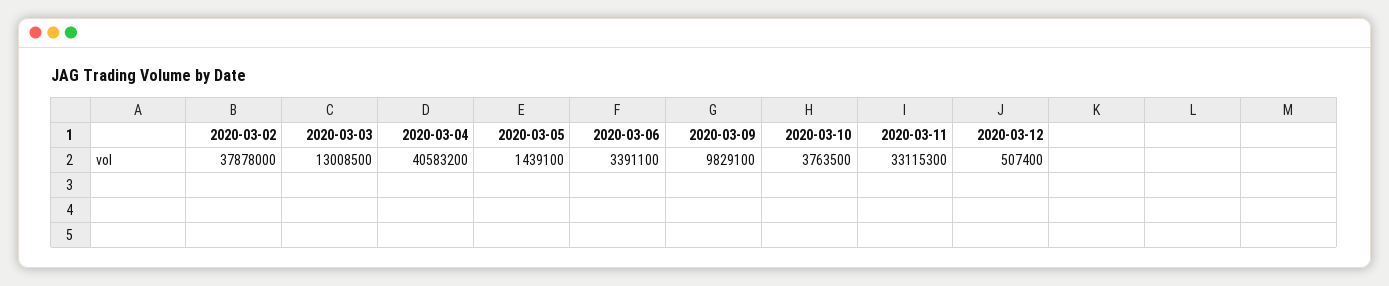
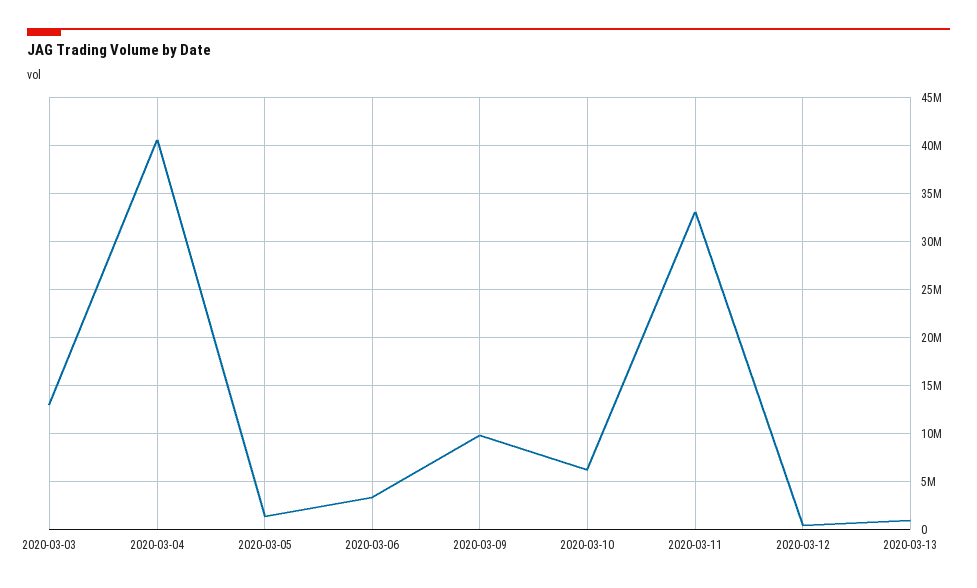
2020-03-02: 37878000 -> none
2020-03-10: 3763500 -> 6000000
2020-03-13: none -> 1000000

